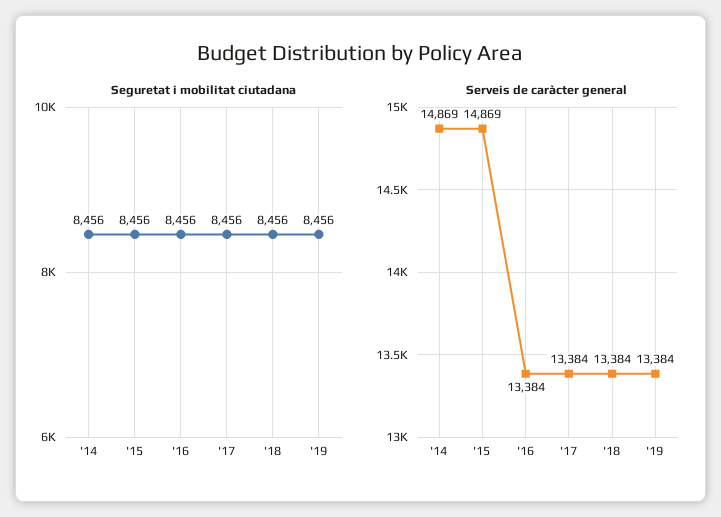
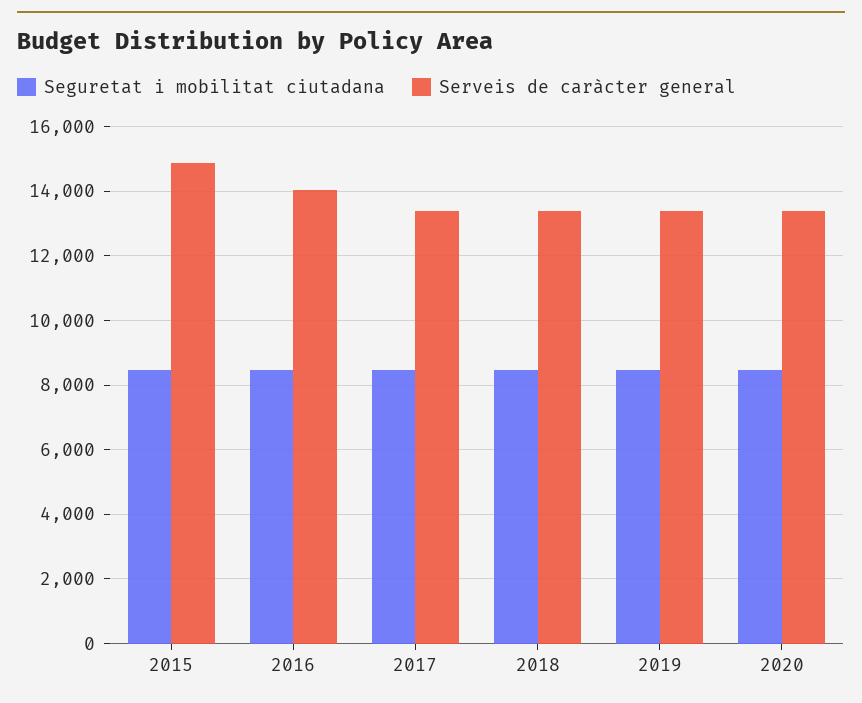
Seguretat i mobilitat ciutadana, '14: 8456 -> none
Serveis de caràcter general, '14: 14869 -> none
Serveis de caràcter general, '16: 13384 -> 14000
Seguretat i mobilitat ciutadana, 2020: none -> 8400
Serveis de caràcter general, 2020: none -> 13400

